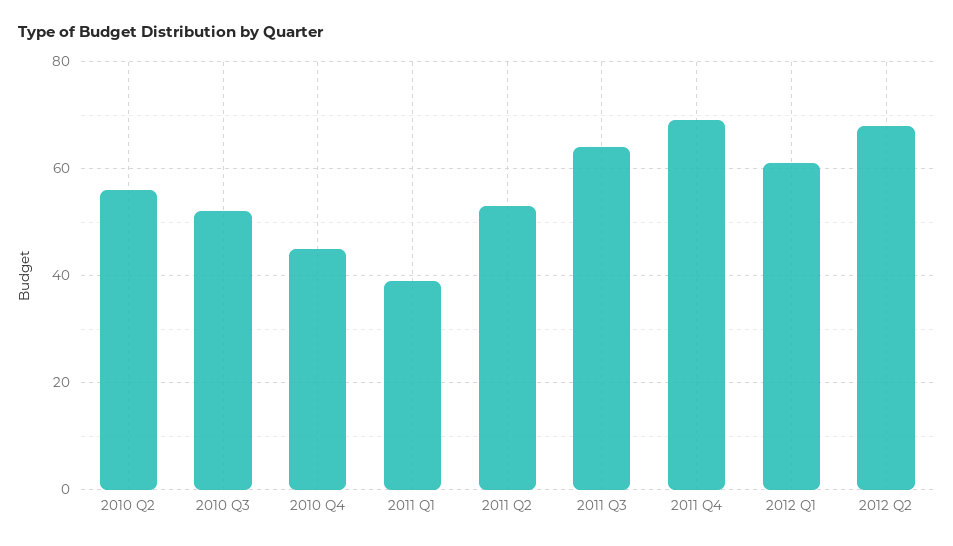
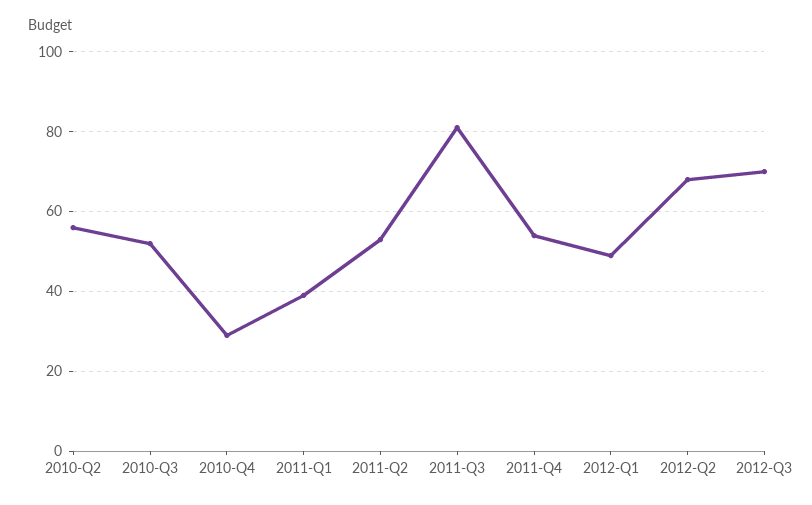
2010 Q4: 45 -> 30
2011 Q3: 65 -> 80
2011 Q4: 70 -> 55
2012 Q1: 60 -> 50
2012-Q3: none -> 70

